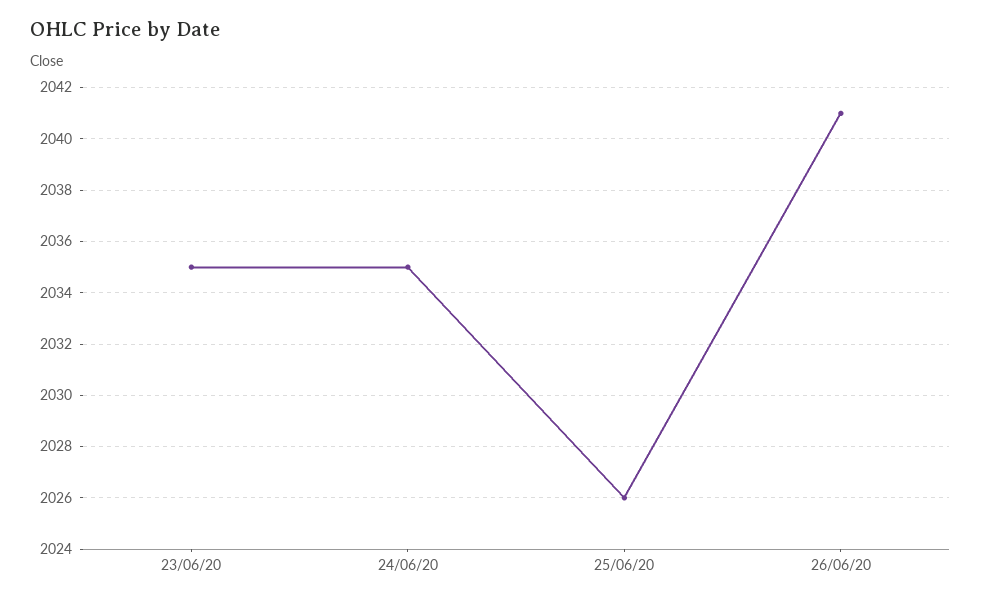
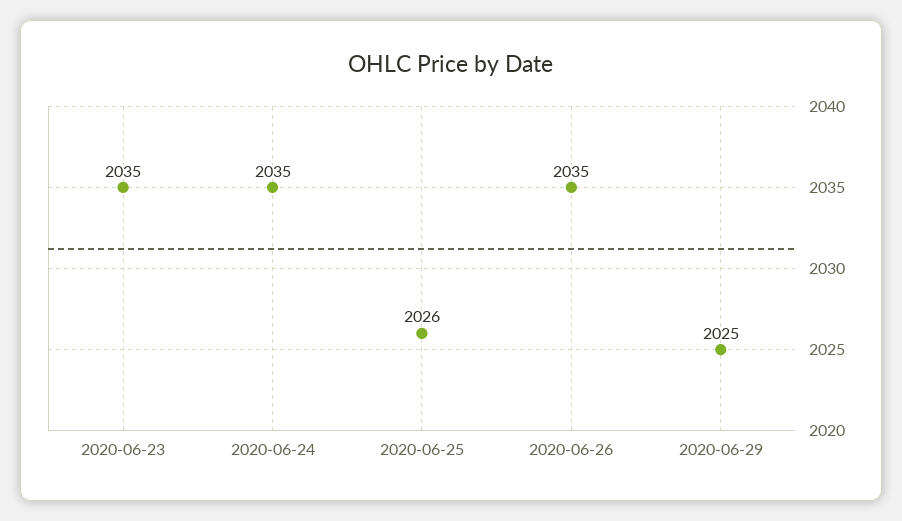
26/06/20: 2041 -> 2035
2020-06-29: none -> 2025

